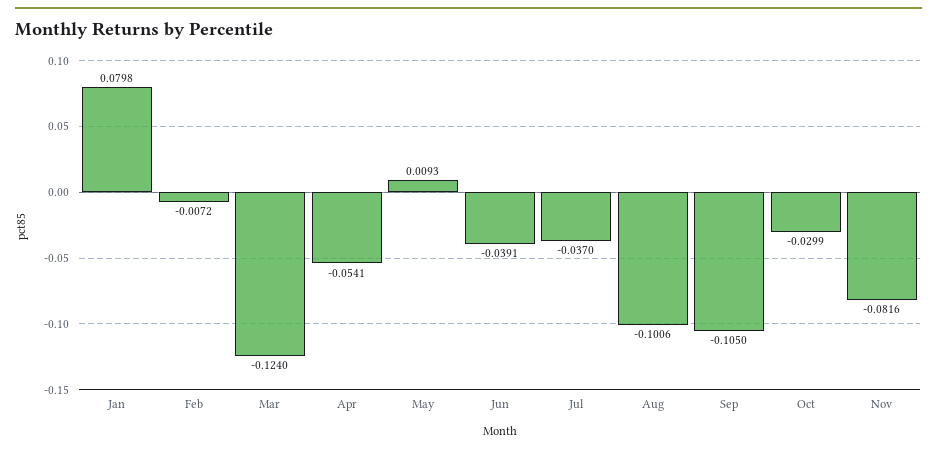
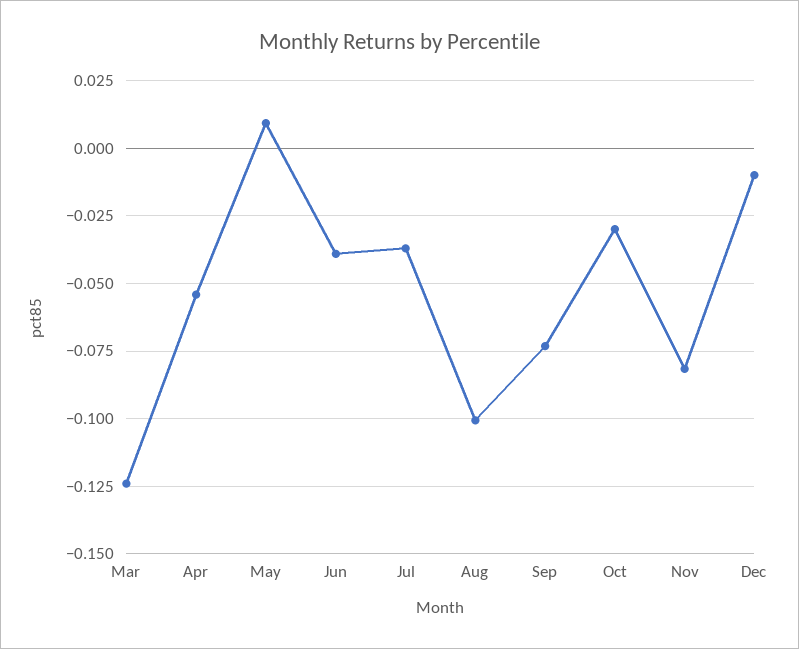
Jan: 0.0798 -> none
Feb: -0.0072 -> none
Sep: -0.105 -> -0.0725
Dec: none -> -0.01

